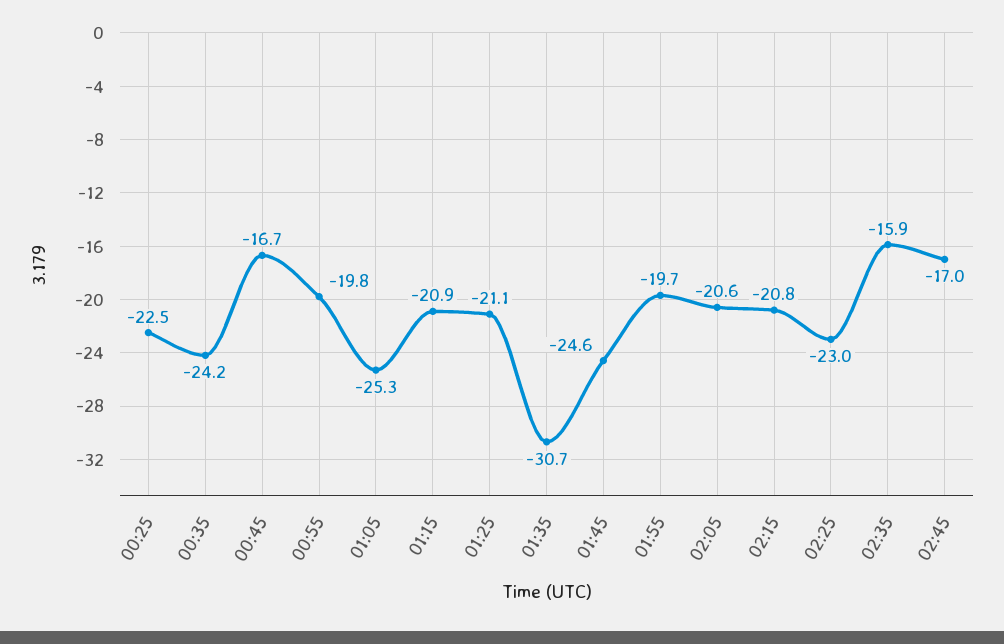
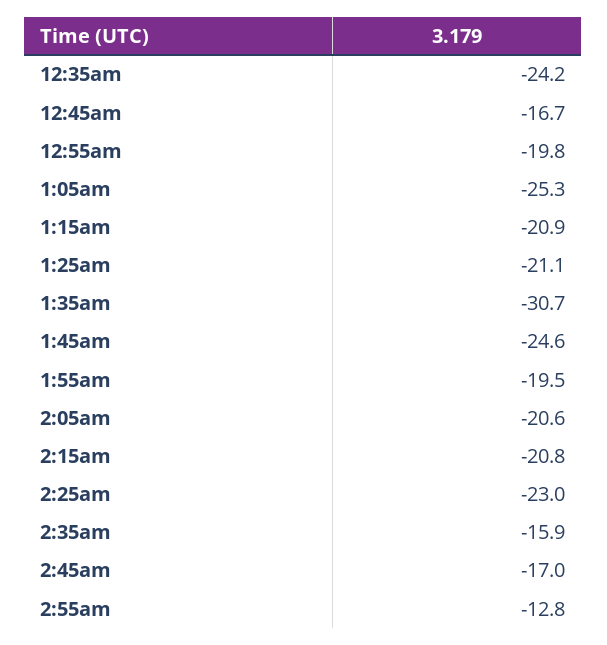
00:25: -22.5 -> none
01:55: -19.7 -> -19.5
2:55am: none -> -12.8

